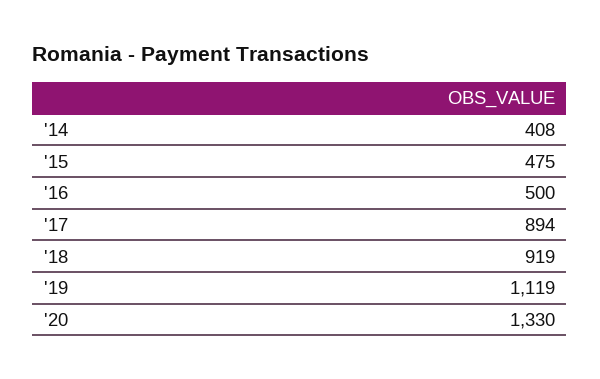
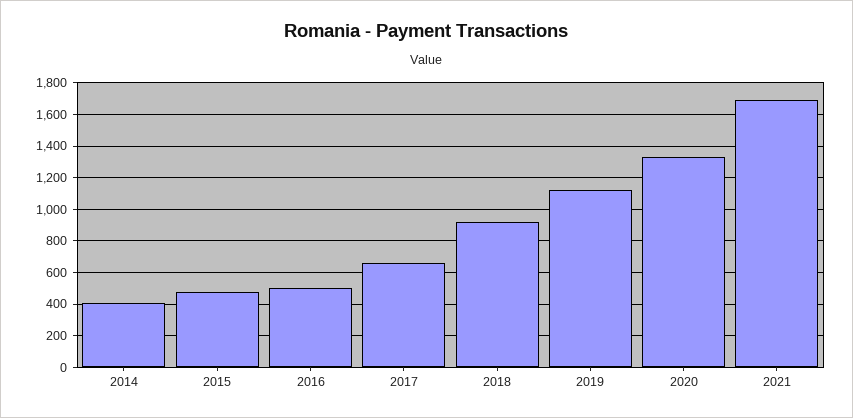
'17: 894 -> 650
2021: none -> 1700

